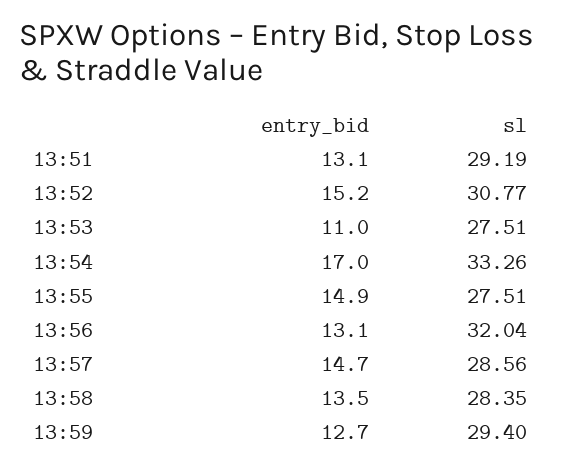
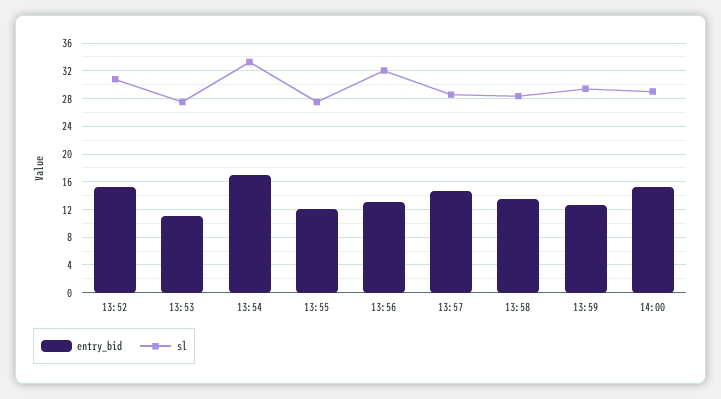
entry_bid, 13:51: 13.1 -> none
sl, 13:51: 29.19 -> none
entry_bid, 13:55: 14.9 -> 12
entry_bid, 14:00: none -> 15
sl, 14:00: none -> 29

